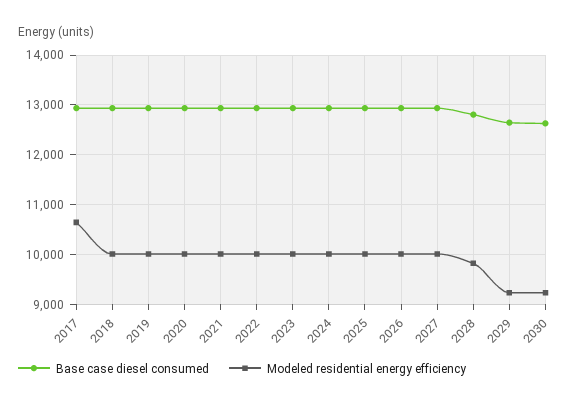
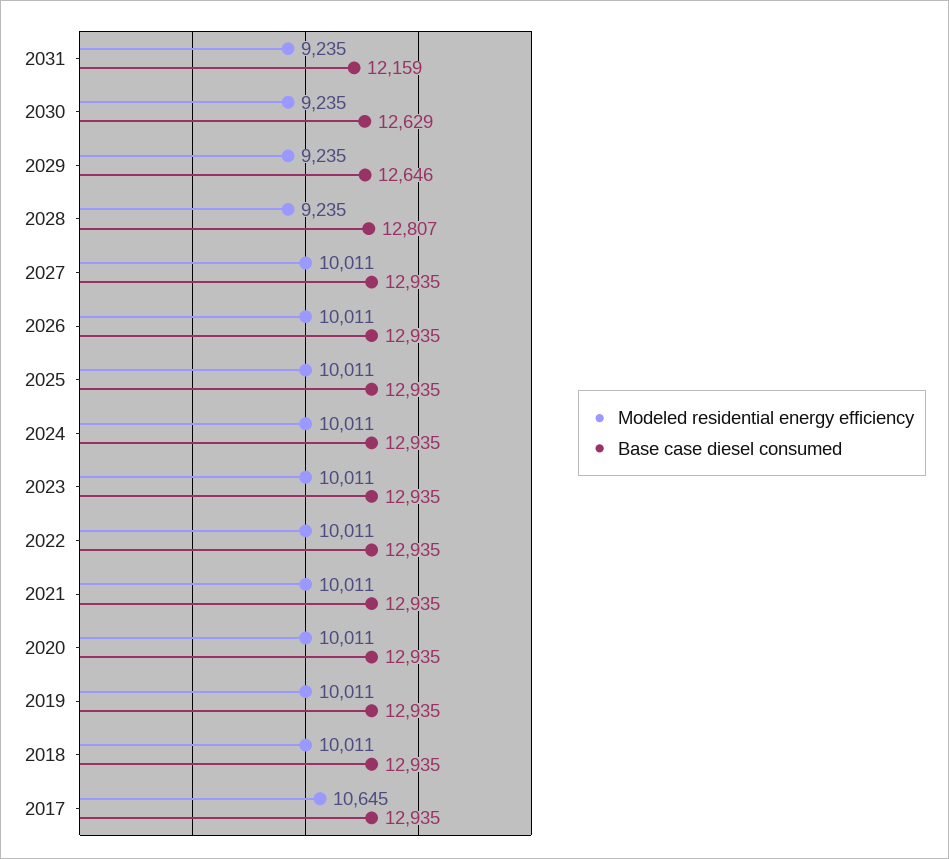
Modeled residential energy efficiency, 2028: 9800 -> 9235
Modeled residential energy efficiency, 2031: none -> 9235
Base case diesel consumed, 2031: none -> 12159

